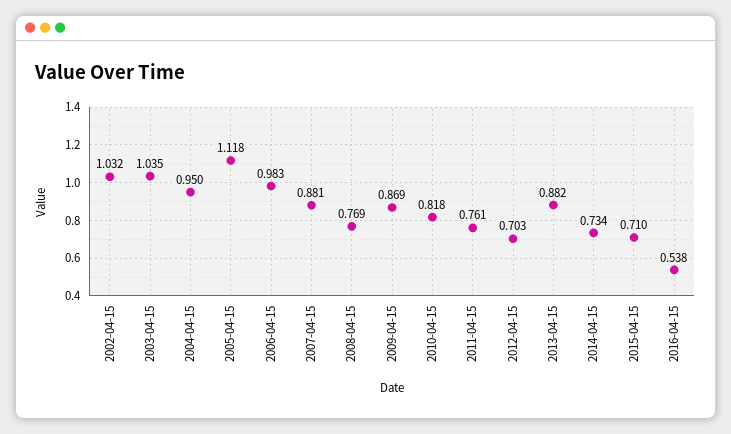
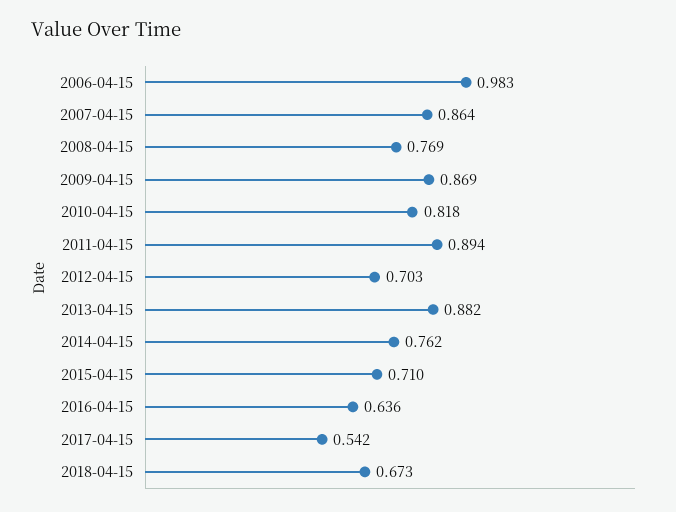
2002-04-15: 1.032 -> none
2003-04-15: 1.035 -> none
2004-04-15: 0.95 -> none
2005-04-15: 1.118 -> none
2007-04-15: 0.881 -> 0.864
2011-04-15: 0.761 -> 0.894
2014-04-15: 0.734 -> 0.762
2016-04-15: 0.538 -> 0.636
2017-04-15: none -> 0.542
2018-04-15: none -> 0.673

